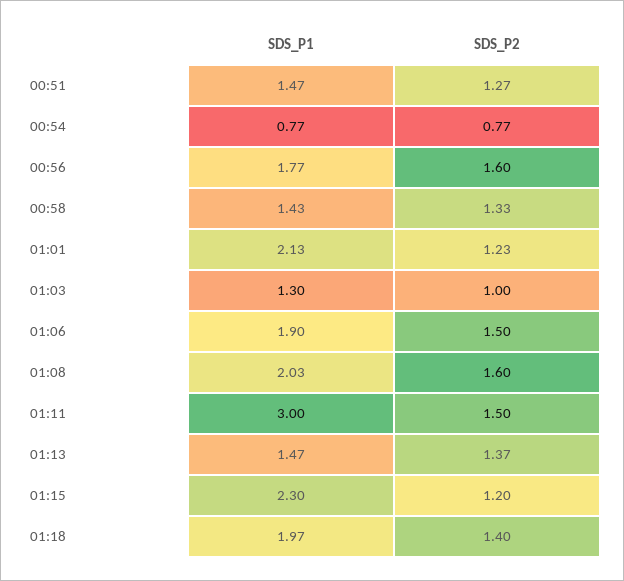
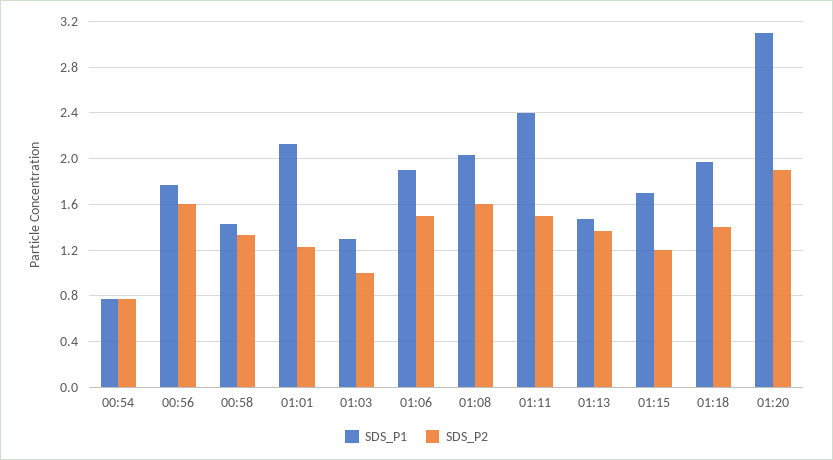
SDS_P1, 00:51: 1.47 -> none
SDS_P2, 00:51: 1.27 -> none
SDS_P1, 01:11: 3 -> 2.4
SDS_P1, 01:15: 2.3 -> 1.7
SDS_P1, 01:20: none -> 3.1
SDS_P2, 01:20: none -> 1.9

